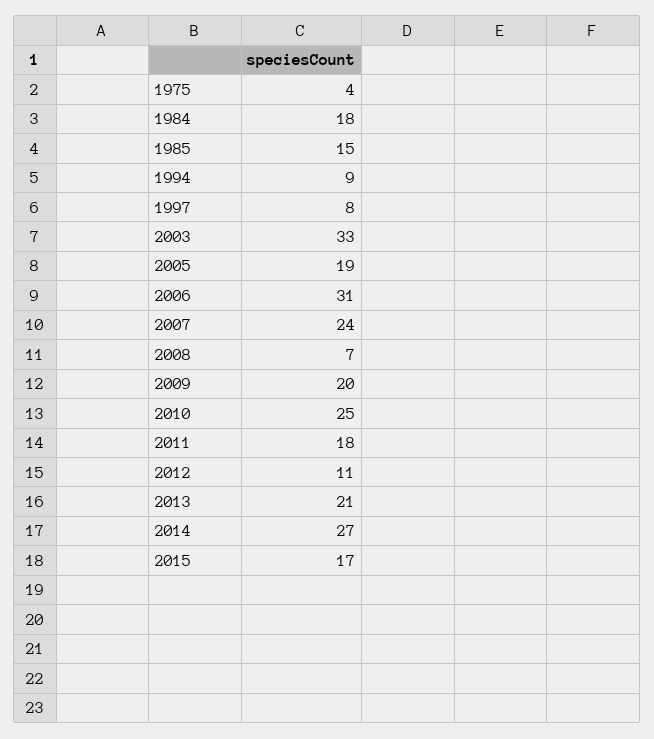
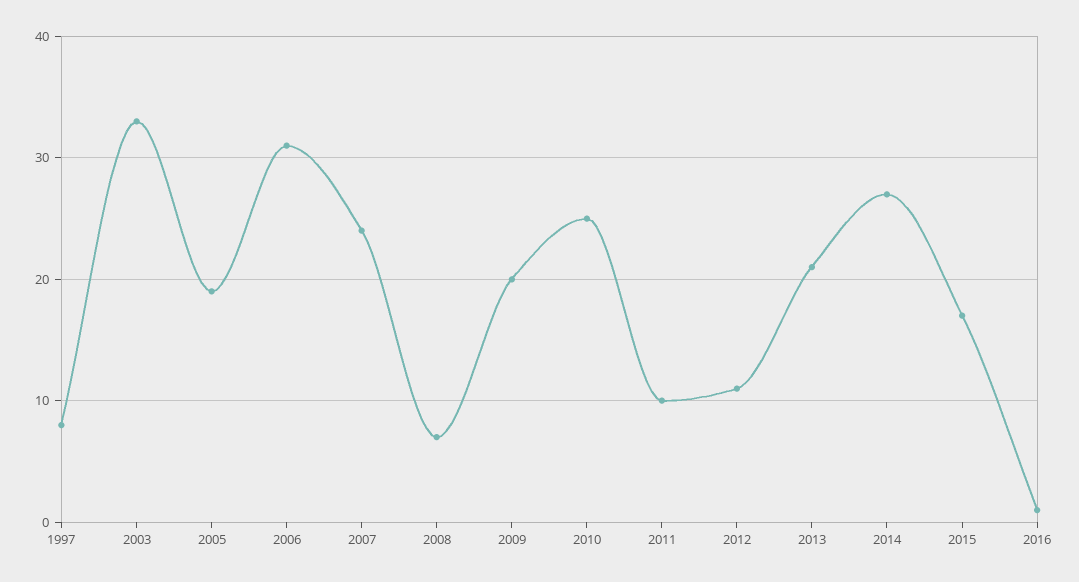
1975: 4 -> none
1984: 18 -> none
1985: 15 -> none
1994: 9 -> none
2011: 18 -> 10
2016: none -> 1

